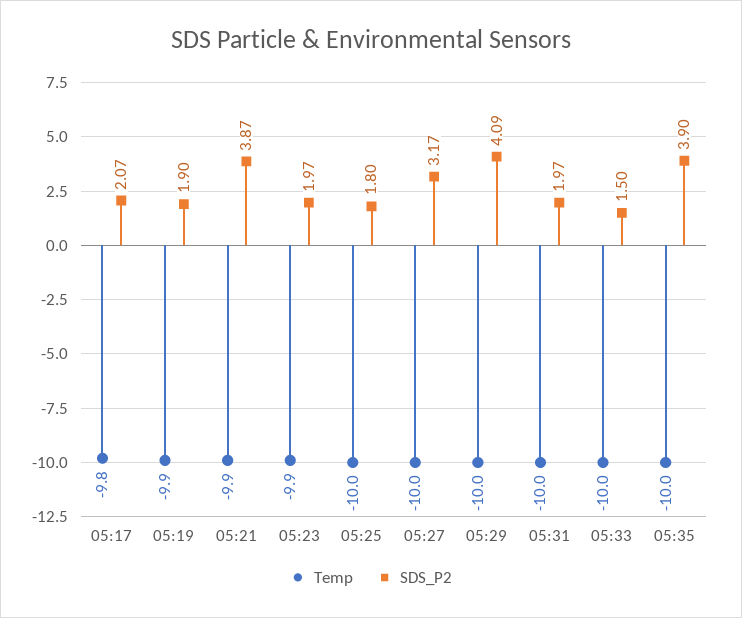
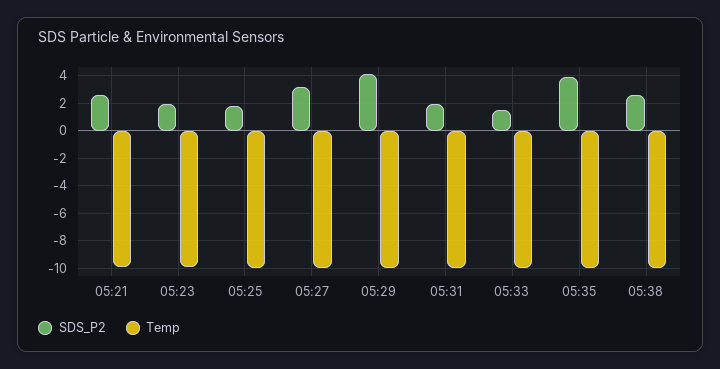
Temp, 05:17: -9.8 -> none
SDS_P2, 05:17: 2.07 -> none
Temp, 05:19: -9.9 -> none
SDS_P2, 05:19: 1.9 -> none
SDS_P2, 05:21: 3.87 -> 2.5
SDS_P2, 05:38: none -> 2.5
Temp, 05:38: none -> -10

